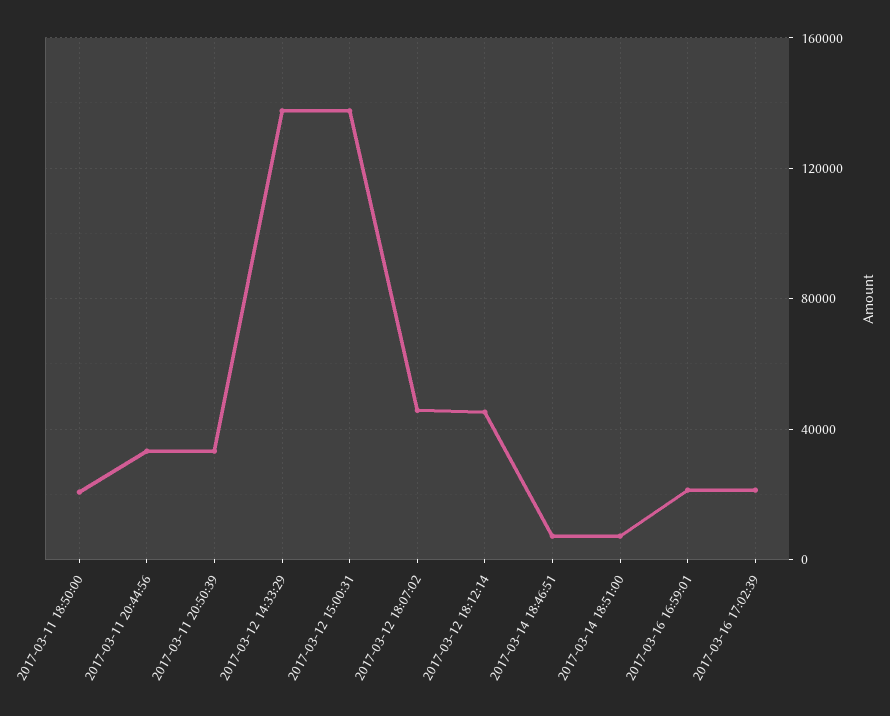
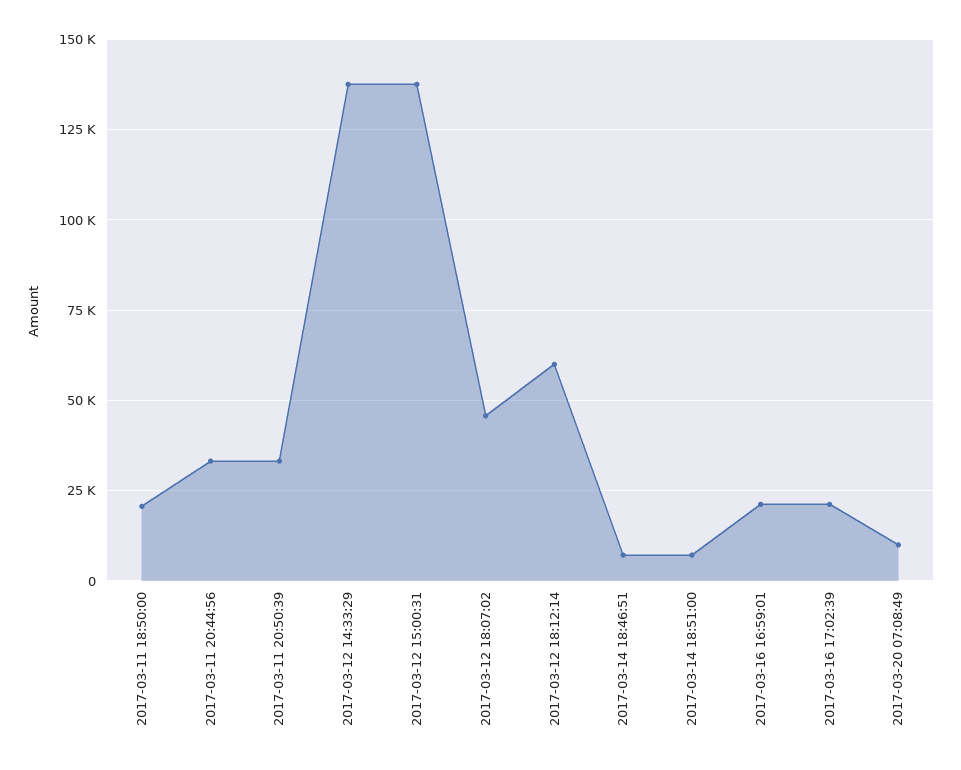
2017-03-12 18:12:14: 45000 -> 60000
2017-03-20 07:08:49: none -> 10000

